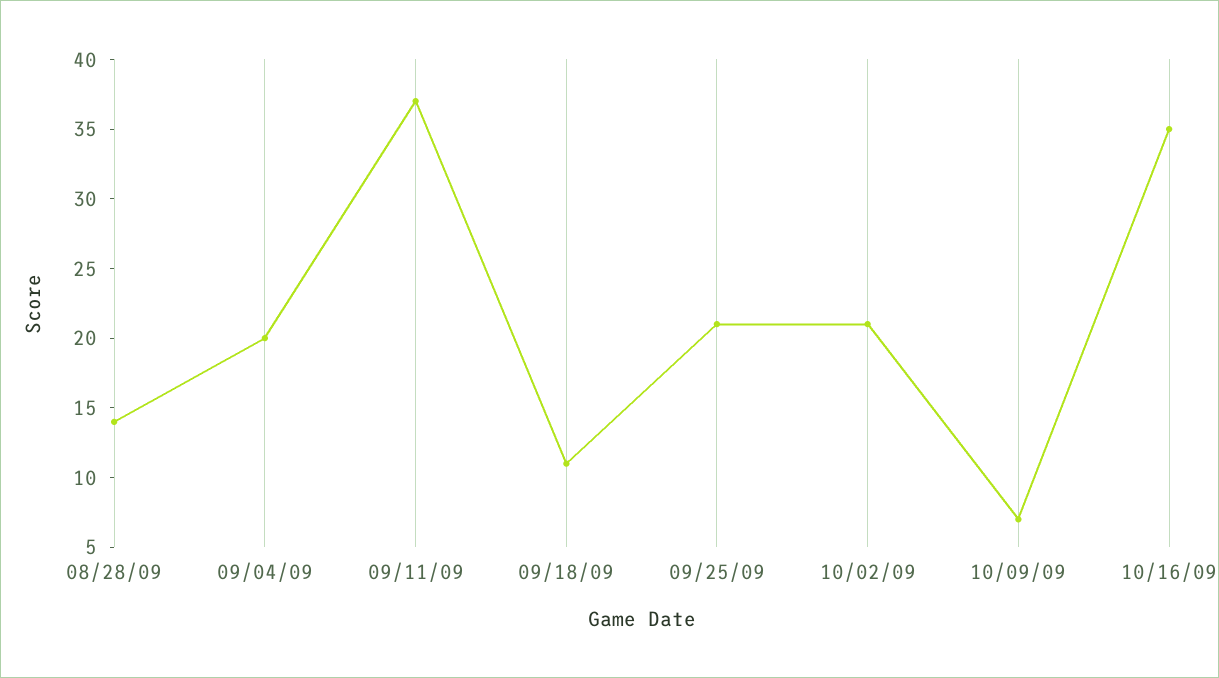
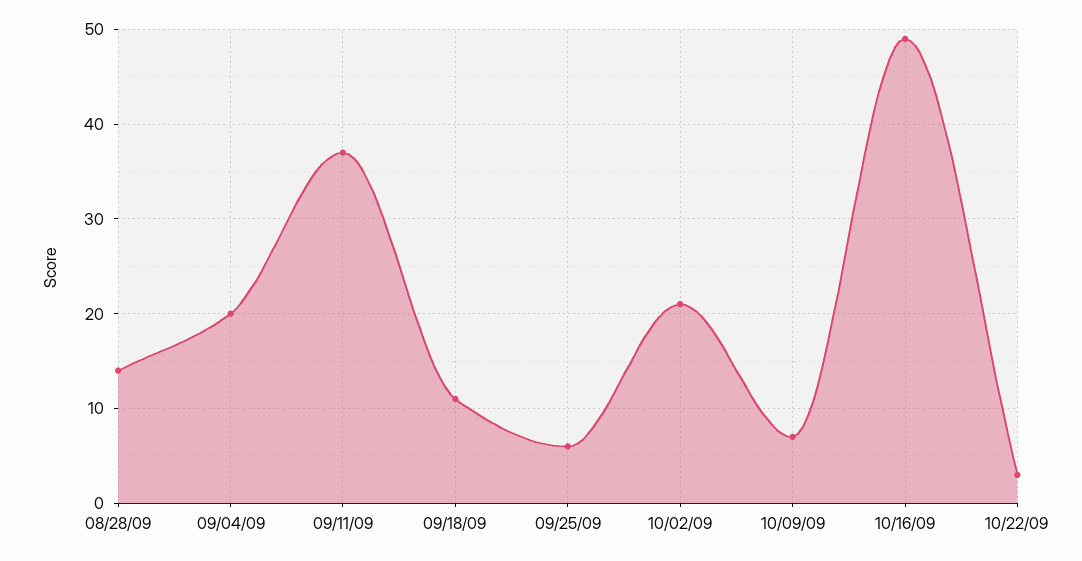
09/25/09: 21 -> 6
10/16/09: 35 -> 49
10/22/09: none -> 3

